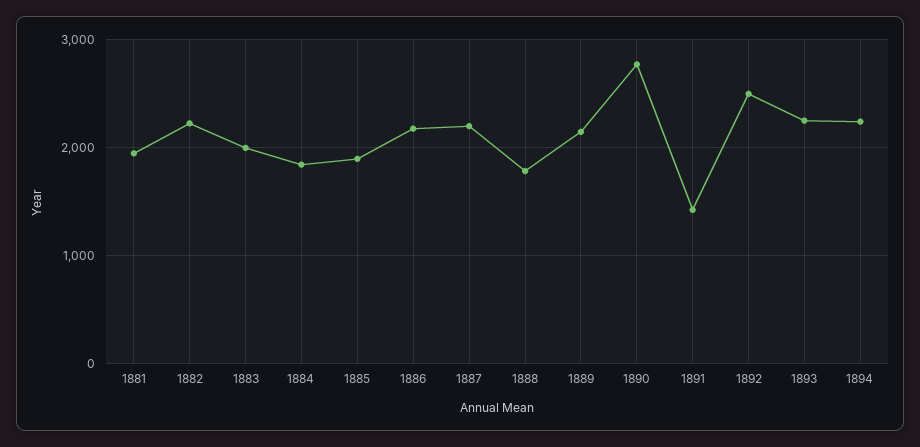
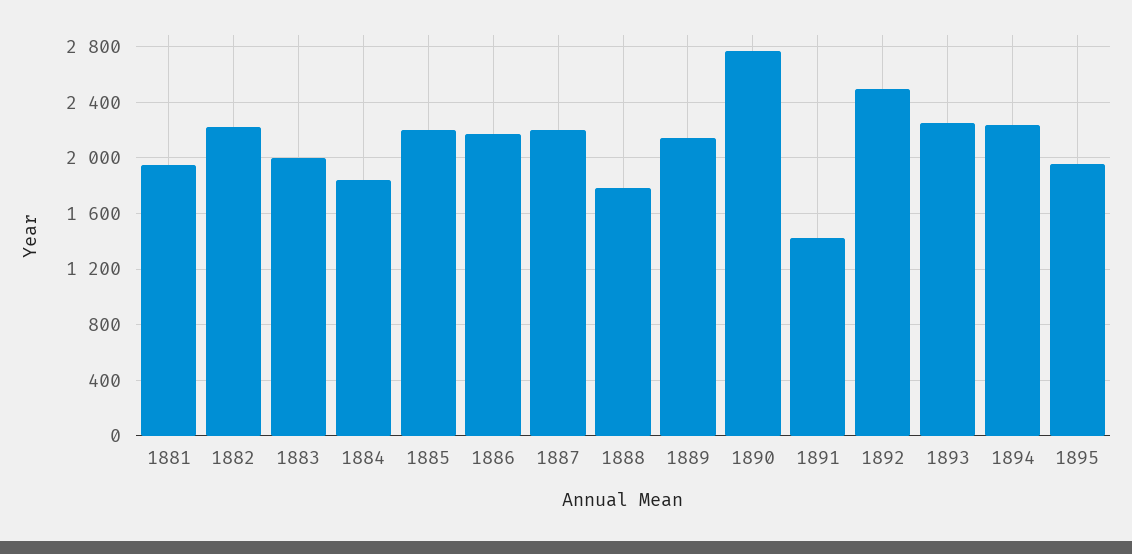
1885: 1900 -> 2200
1895: none -> 1950

